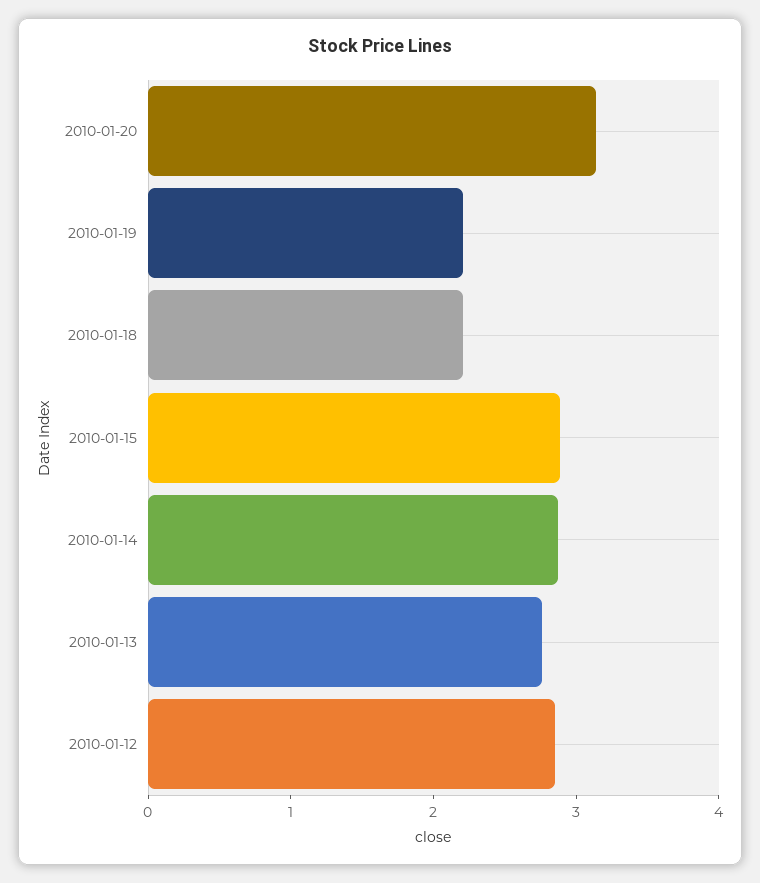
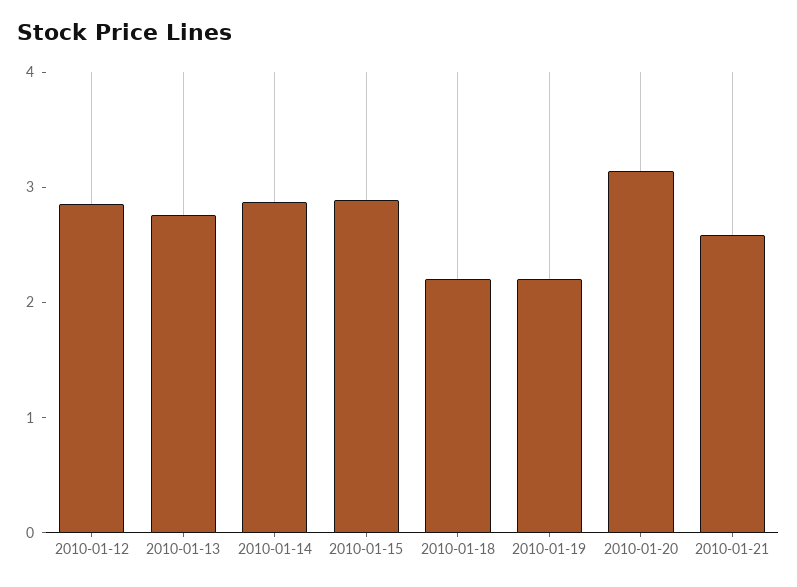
2010-01-21: none -> 2.6

